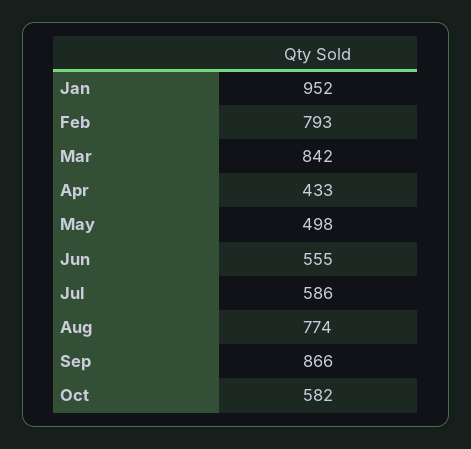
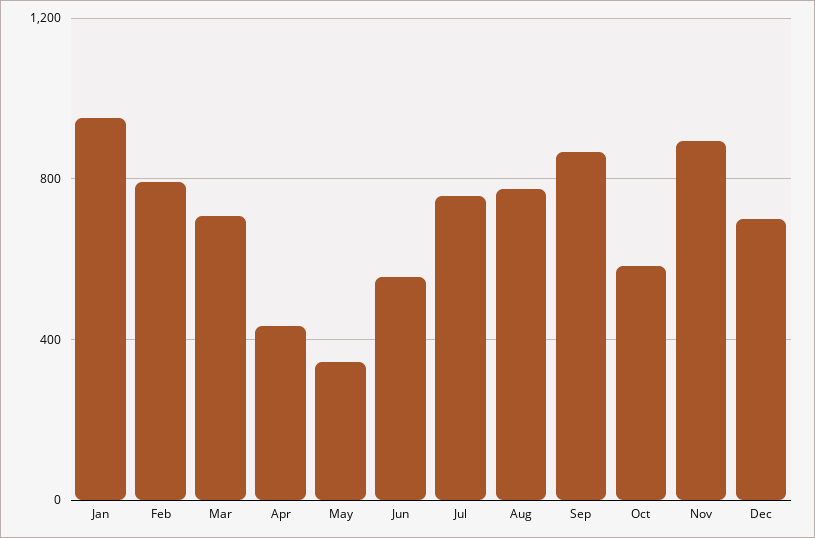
Mar: 842 -> 700
May: 498 -> 350
Jul: 586 -> 750
Nov: none -> 900
Dec: none -> 700

